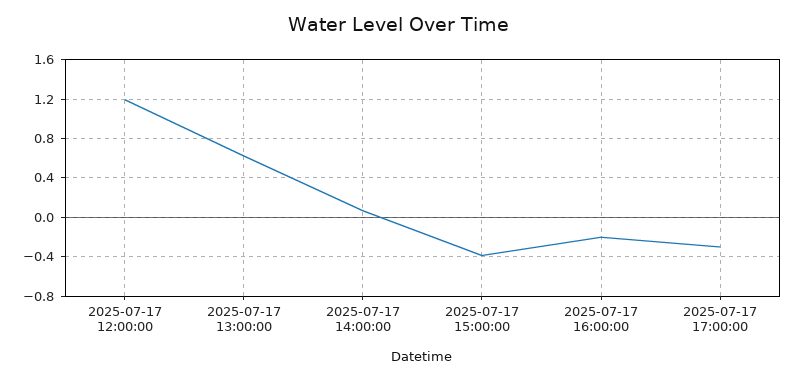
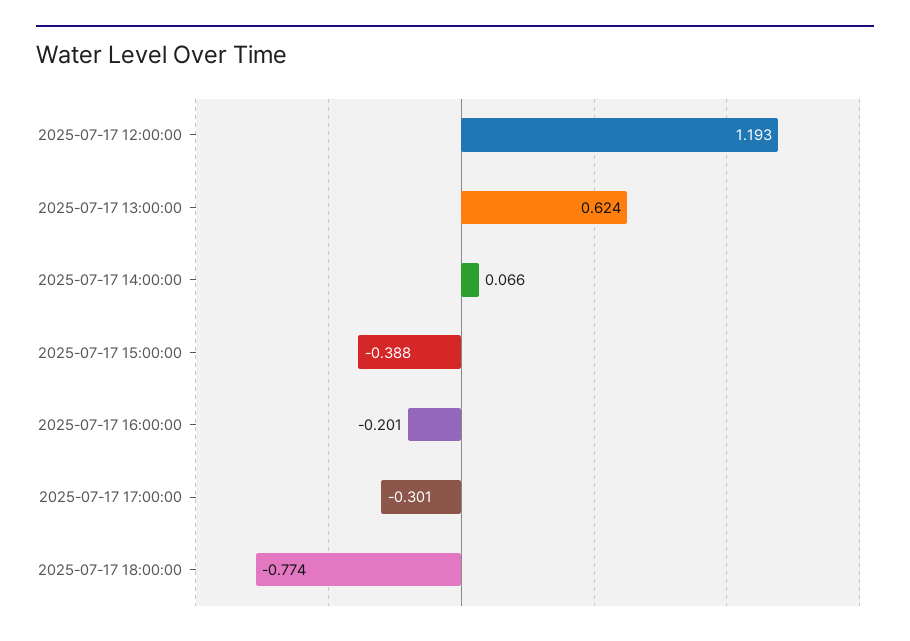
2025-07-17 18:00:00: none -> -0.774

